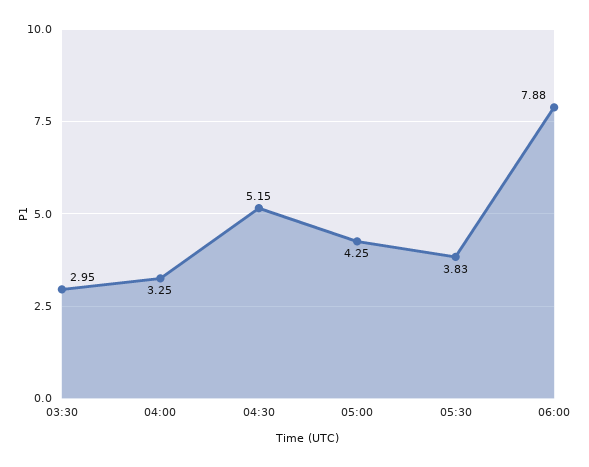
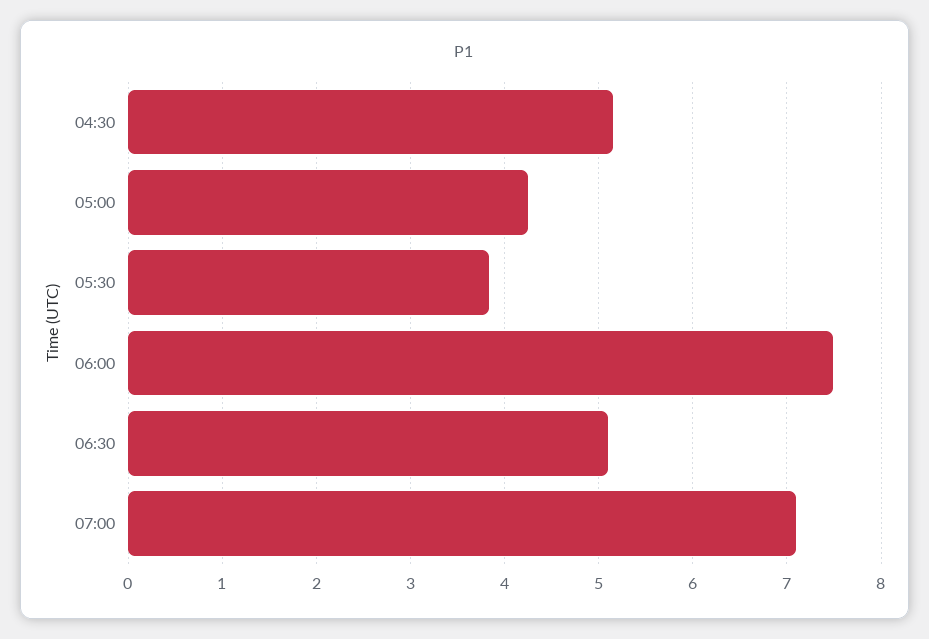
03:30: 2.95 -> none
04:00: 3.25 -> none
06:00: 7.88 -> 7.5
06:30: none -> 5.1
07:00: none -> 7.1

